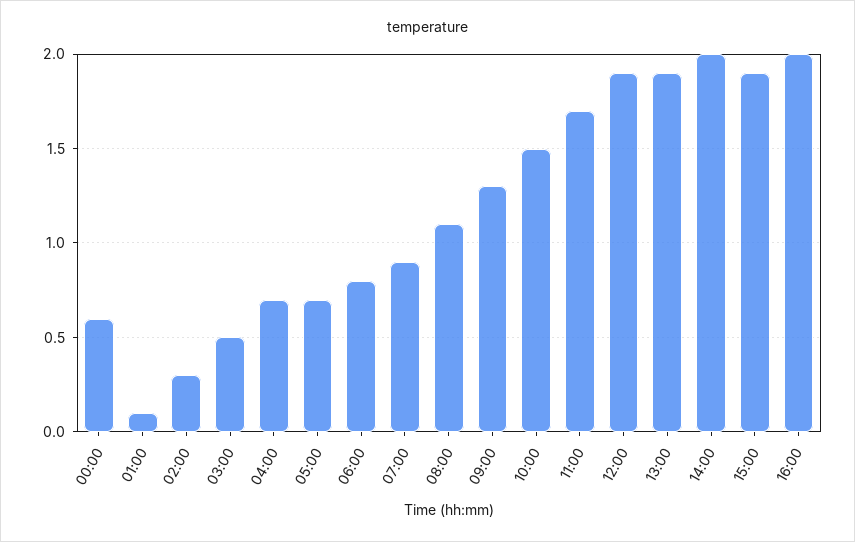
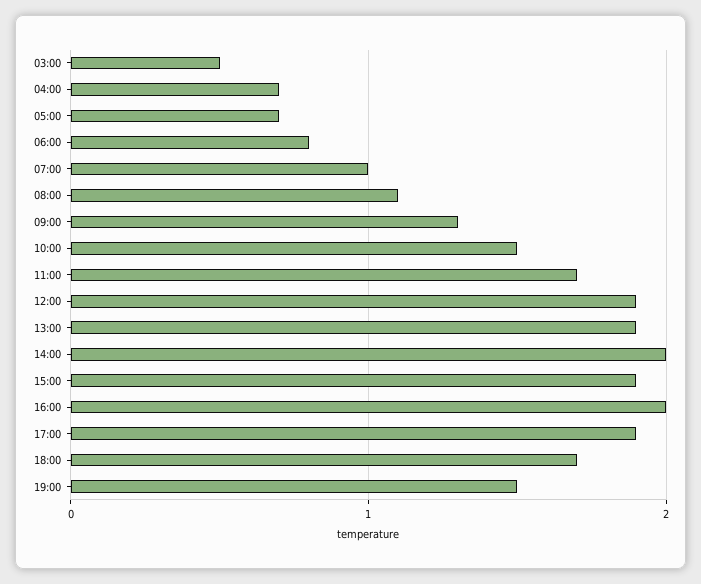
00:00: 0.6 -> none
01:00: 0.1 -> none
02:00: 0.3 -> none
07:00: 0.9 -> 1
17:00: none -> 1.9
18:00: none -> 1.7
19:00: none -> 1.5

